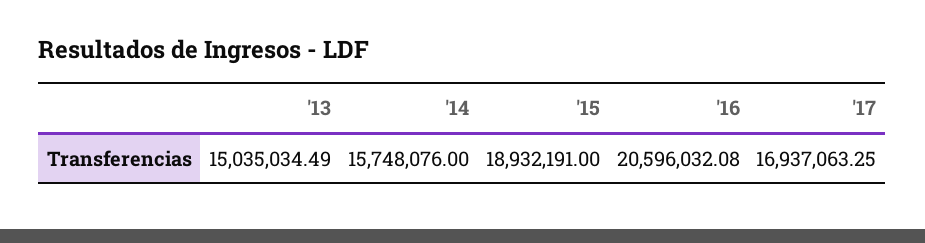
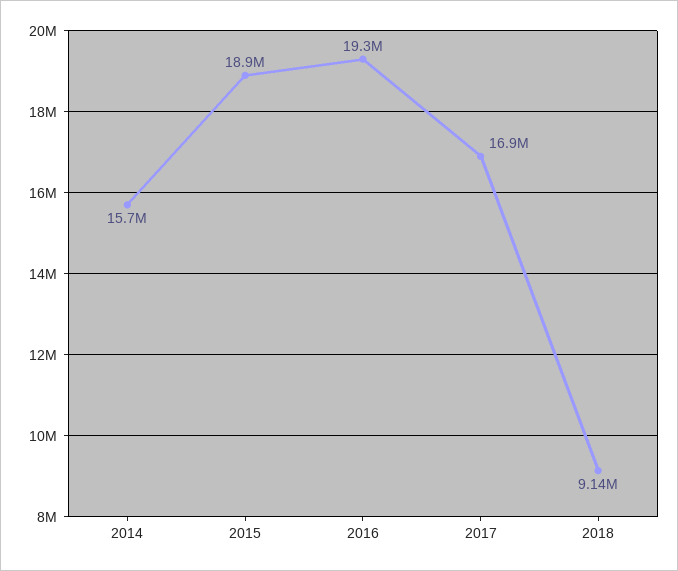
'13: 15035034.49 -> none
'16: 20596032.08 -> 19300000
2018: none -> 9140000

